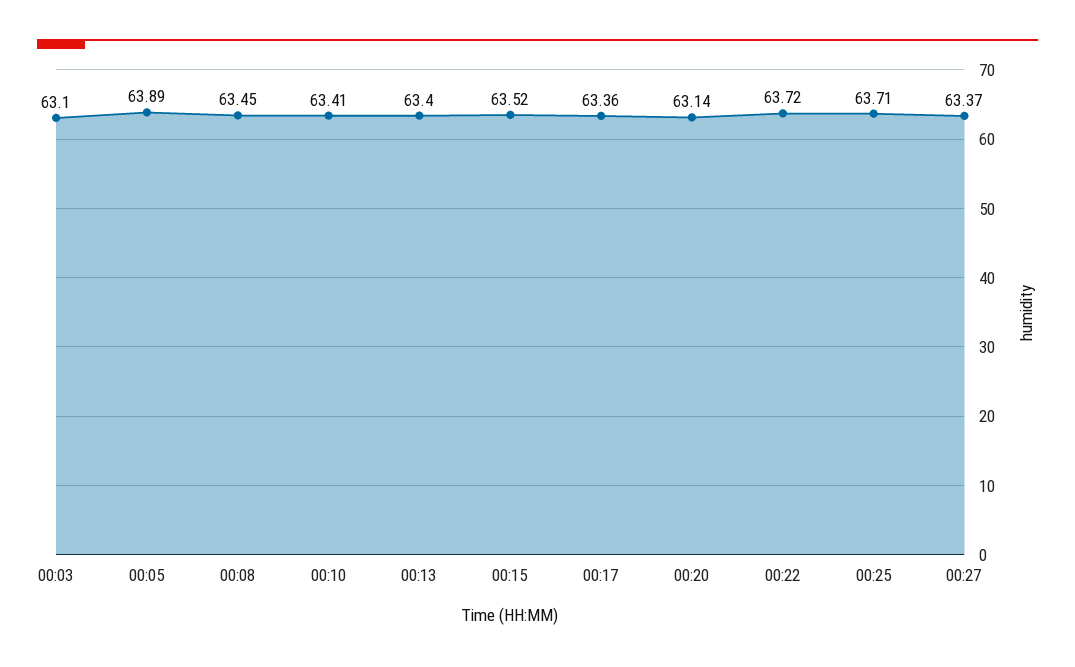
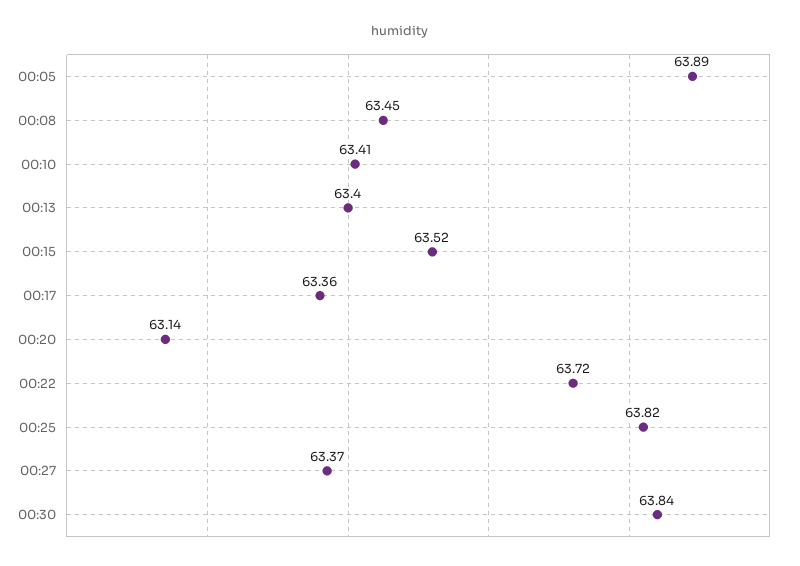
00:03: 63.1 -> none
00:25: 63.71 -> 63.82
00:30: none -> 63.84

